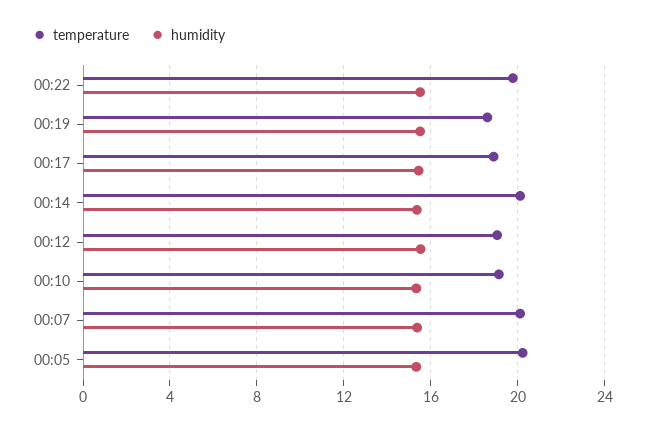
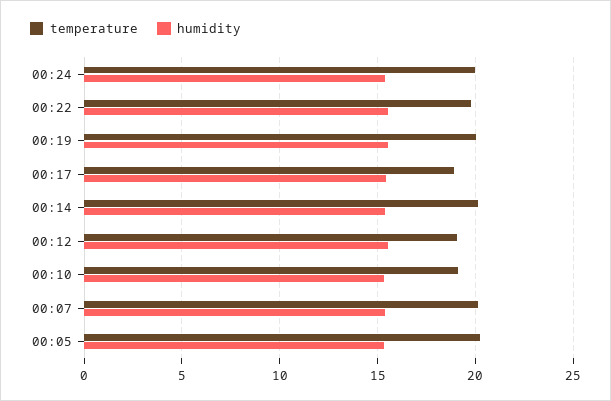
temperature, 00:19: 18.5 -> 20
temperature, 00:24: none -> 20
humidity, 00:24: none -> 15.5

